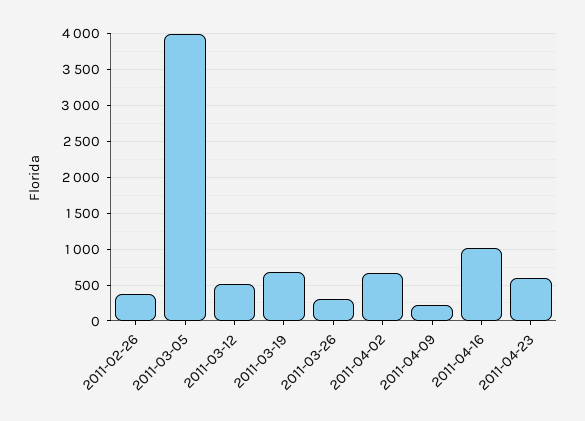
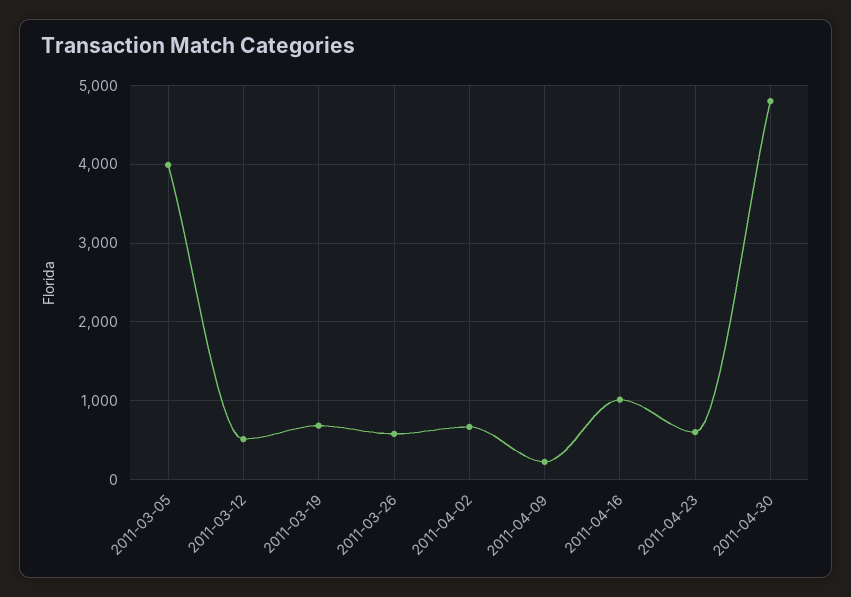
2011-02-26: 400 -> none
2011-03-26: 300 -> 600
2011-04-30: none -> 4800

